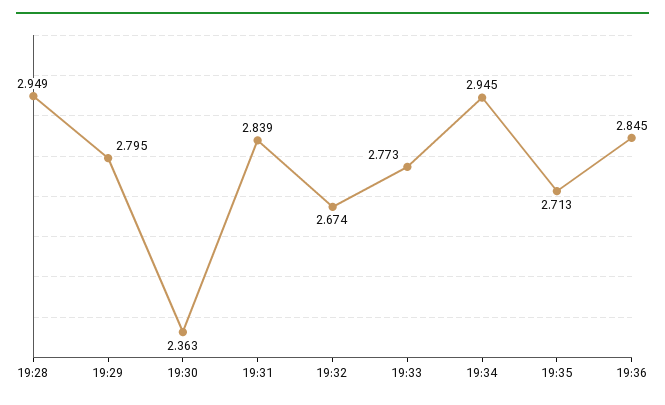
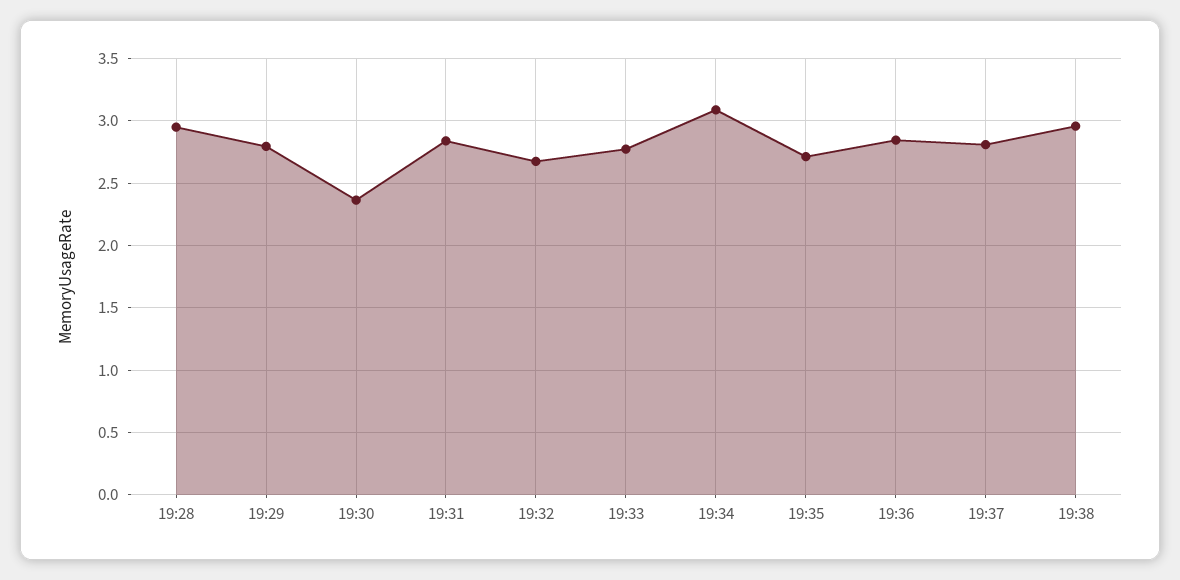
19:34: 2.945 -> 3.1
19:37: none -> 2.8
19:38: none -> 2.95

